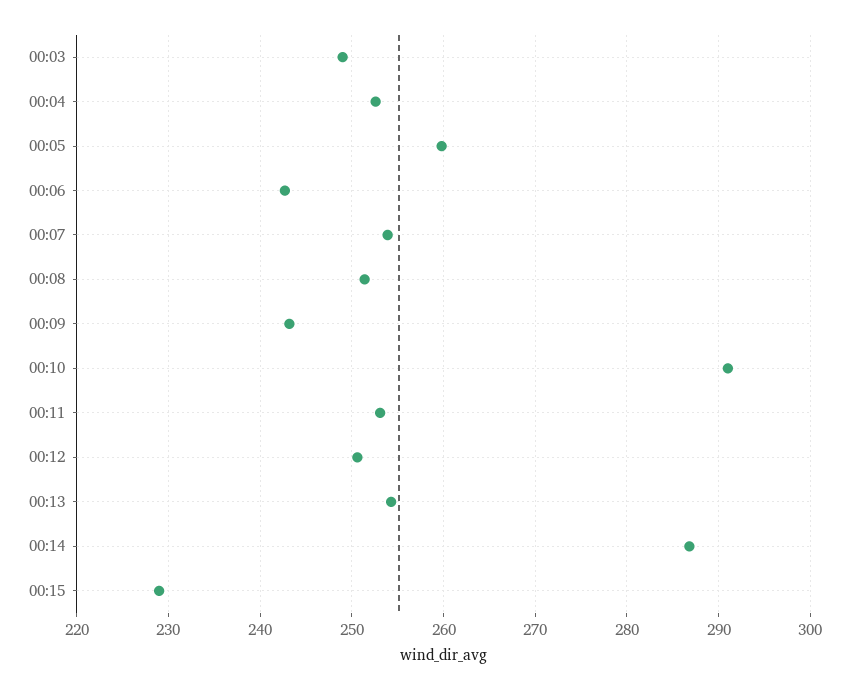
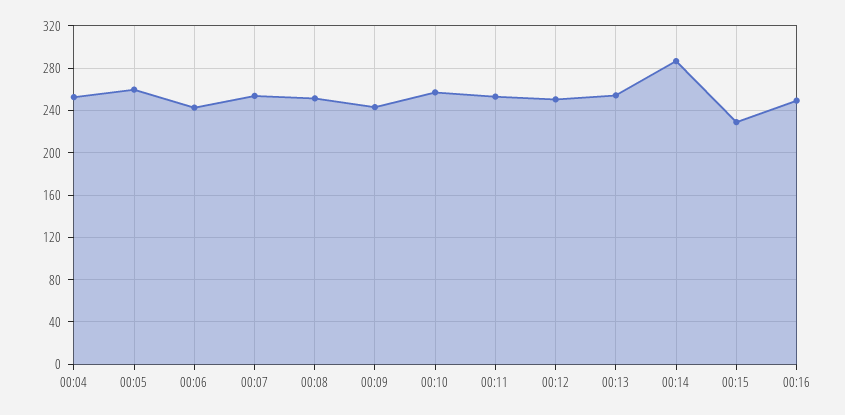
00:03: 249 -> none
00:10: 291 -> 260
00:16: none -> 250

